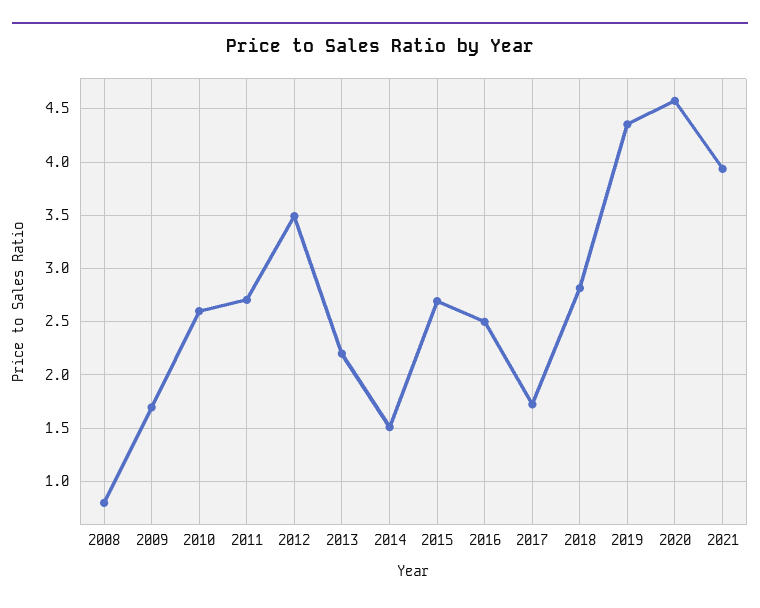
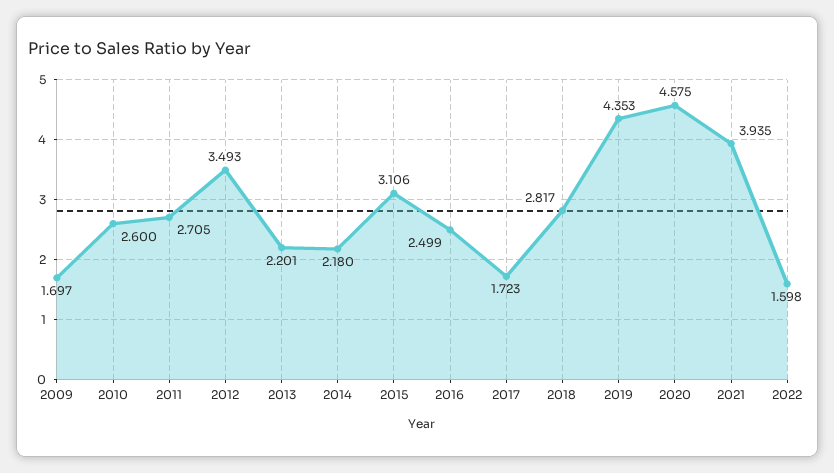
2008: 0.8 -> none
2014: 1.5 -> 2.18
2015: 2.7 -> 3.106
2022: none -> 1.598

